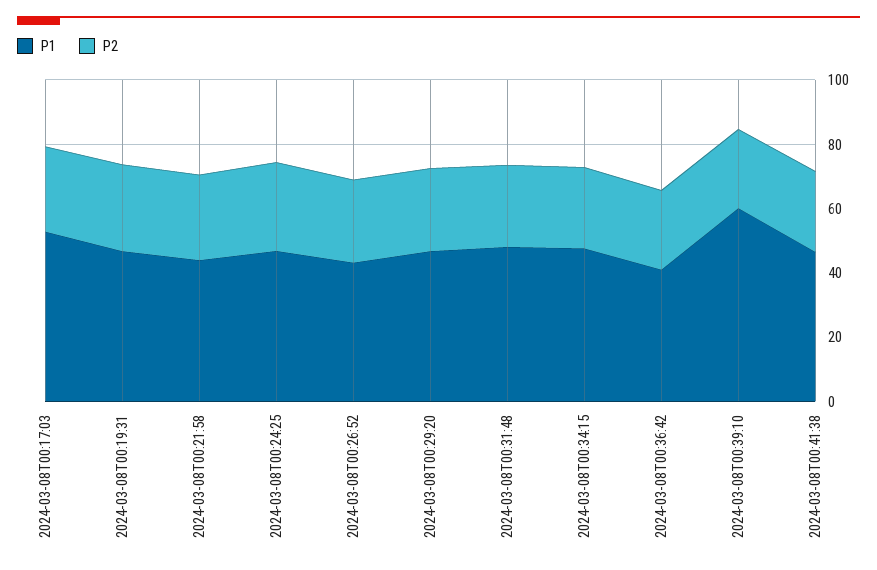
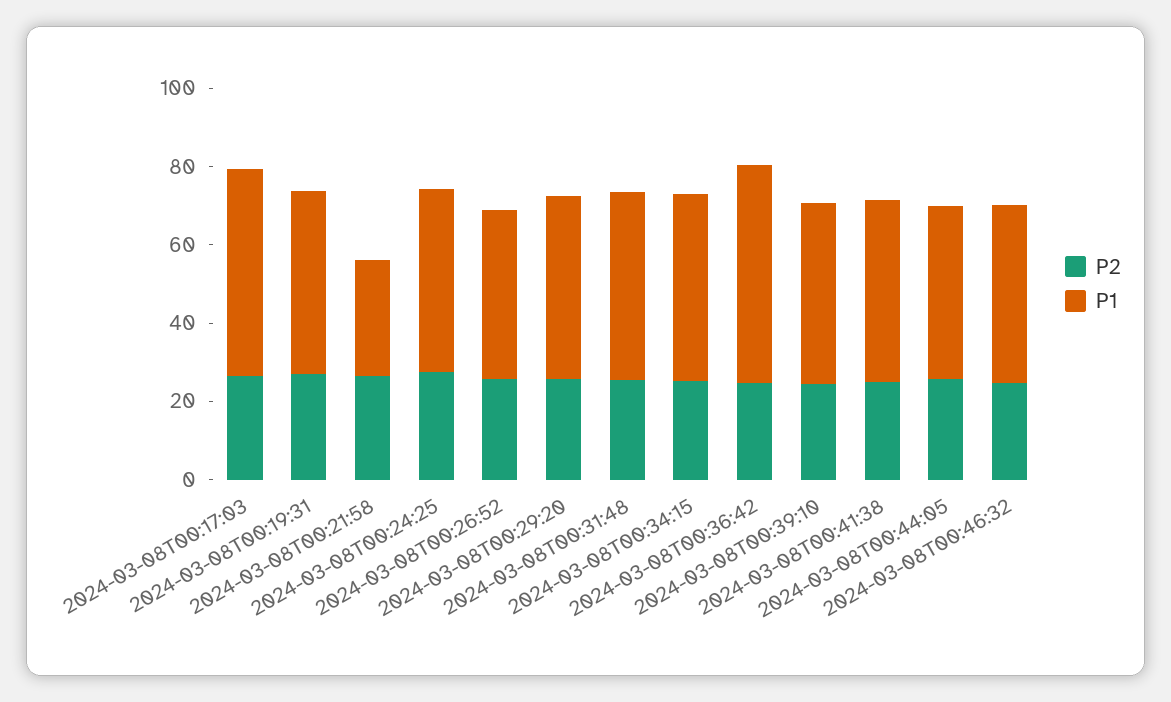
P1, 2024-03-08T00:21:58: 45 -> 30
P1, 2024-03-08T00:36:42: 40 -> 55
P1, 2024-03-08T00:39:10: 60 -> 45
P2, 2024-03-08T00:44:05: none -> 25
P1, 2024-03-08T00:44:05: none -> 45
P2, 2024-03-08T00:46:32: none -> 25
P1, 2024-03-08T00:46:32: none -> 45

